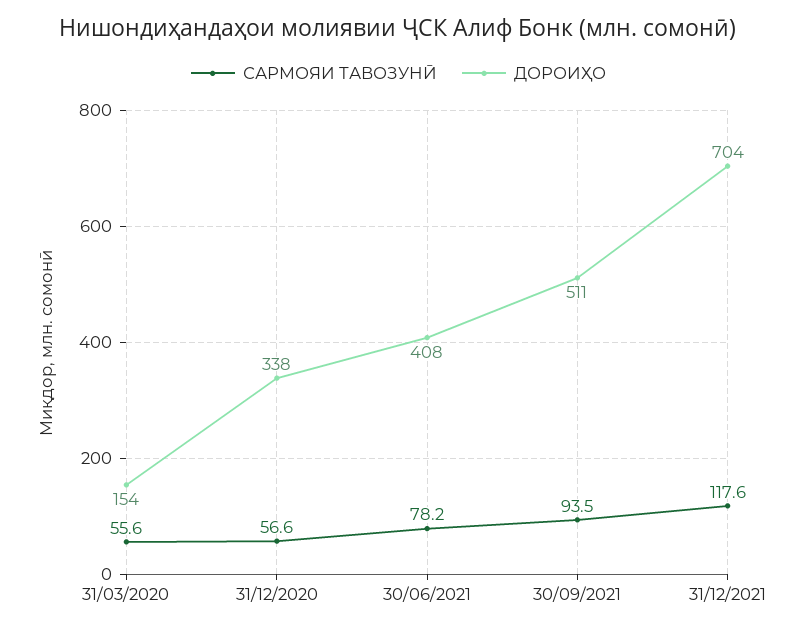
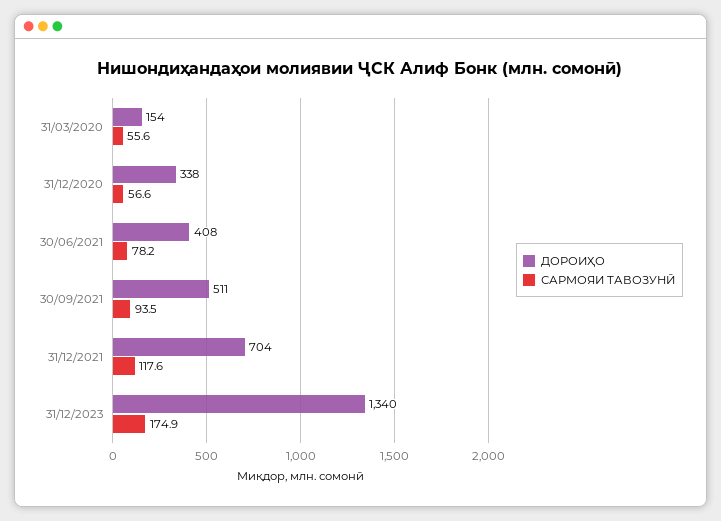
ДОРОИҲО, 31/12/2023: none -> 1340
САРМОЯИ ТАВОЗУНӢ, 31/12/2023: none -> 174.9

